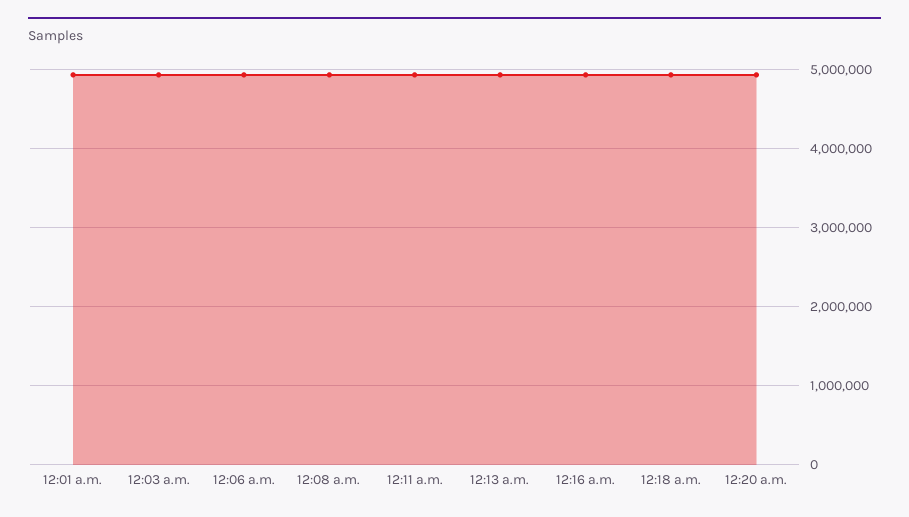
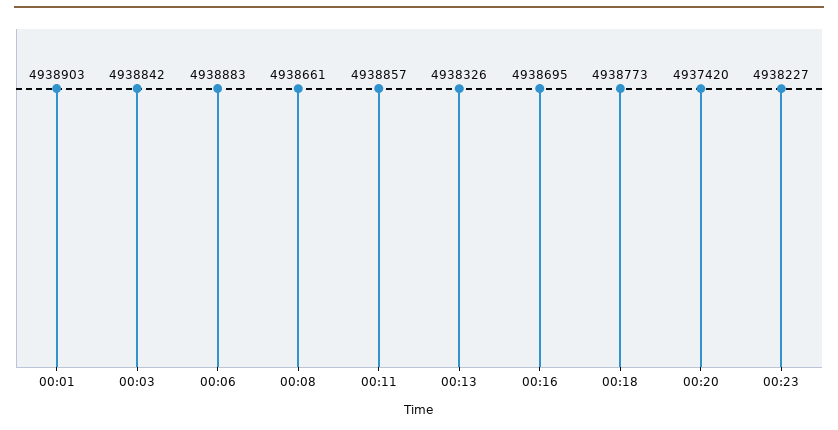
00:23: none -> 4938227

